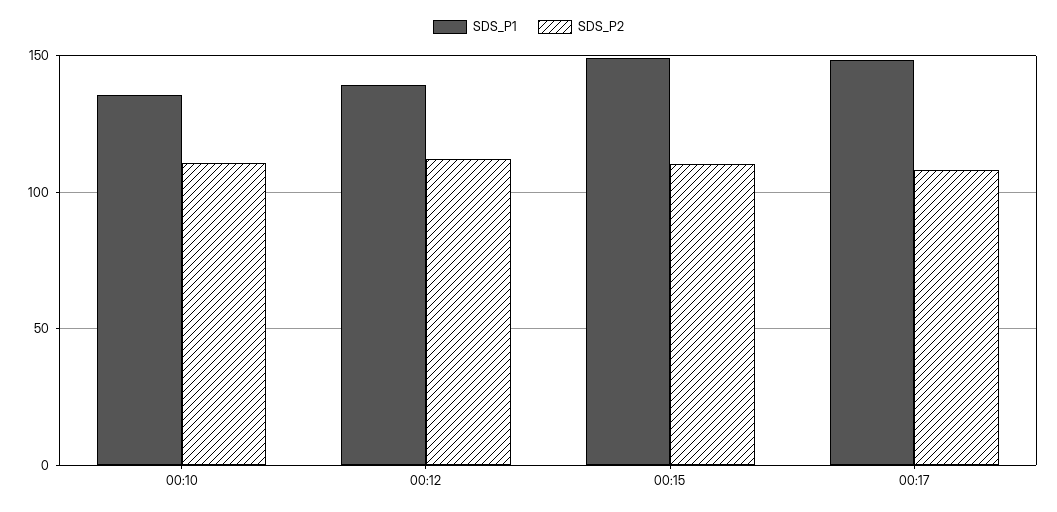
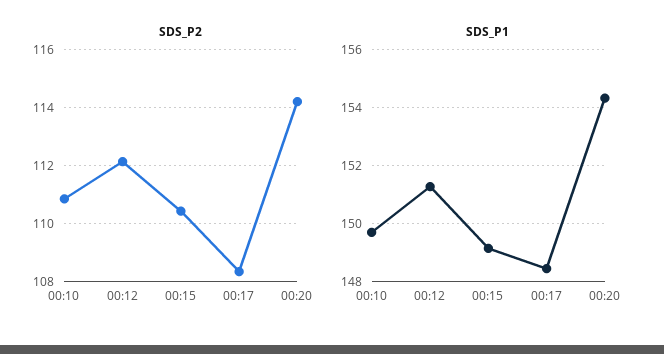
SDS_P1, 00:10: 135 -> 149.75
SDS_P1, 00:12: 140 -> 151.25
SDS_P2, 00:20: none -> 114.25
SDS_P1, 00:20: none -> 154.25

